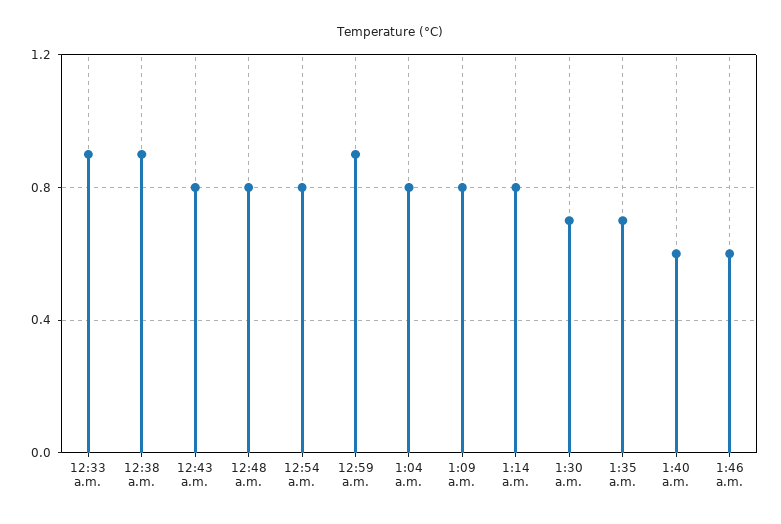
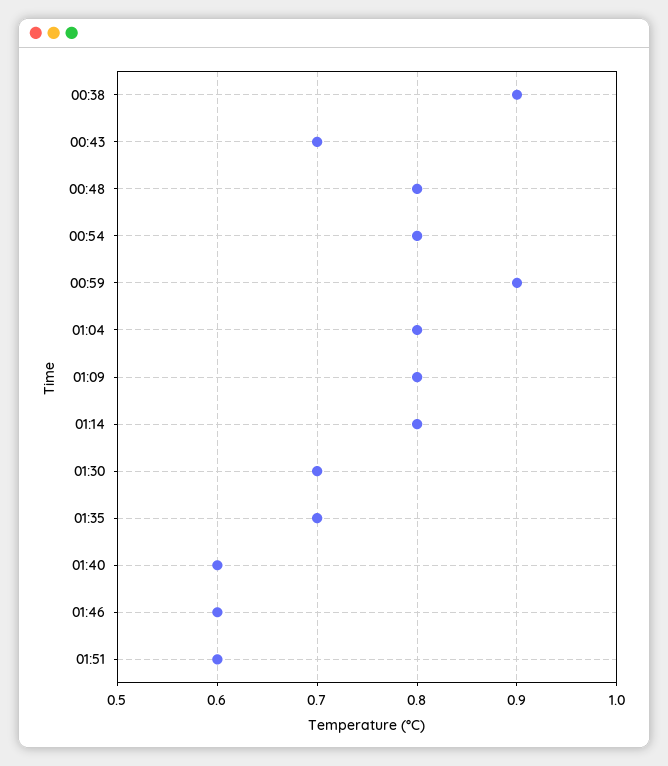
12:33 a.m.: 0.9 -> none
12:43 a.m.: 0.8 -> 0.7
01:51: none -> 0.6

